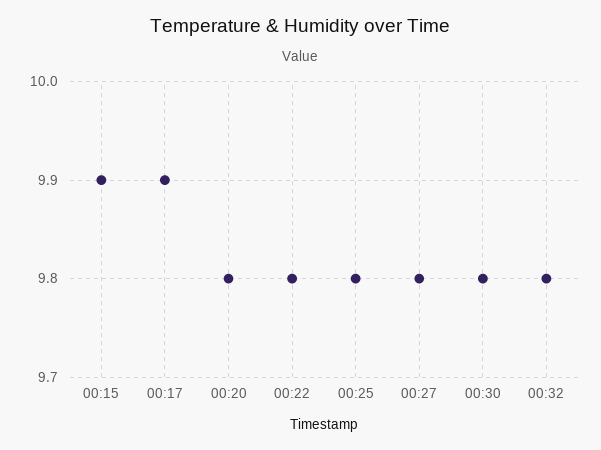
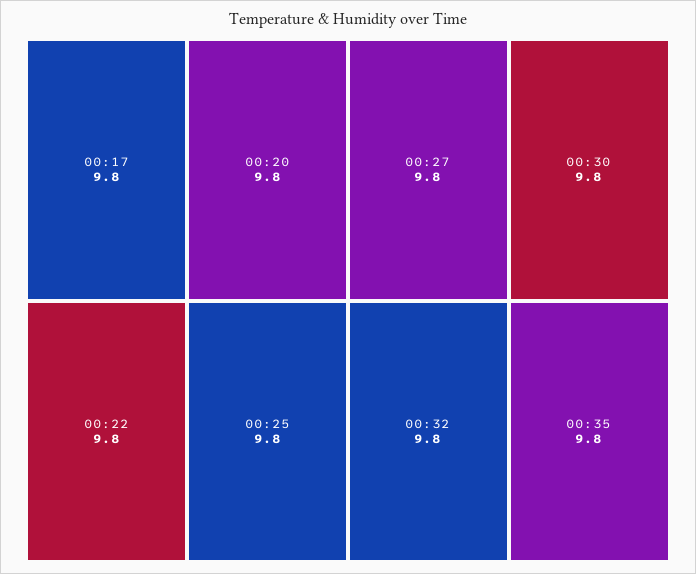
00:15: 9.9 -> none
00:17: 9.9 -> 9.8
00:35: none -> 9.8

